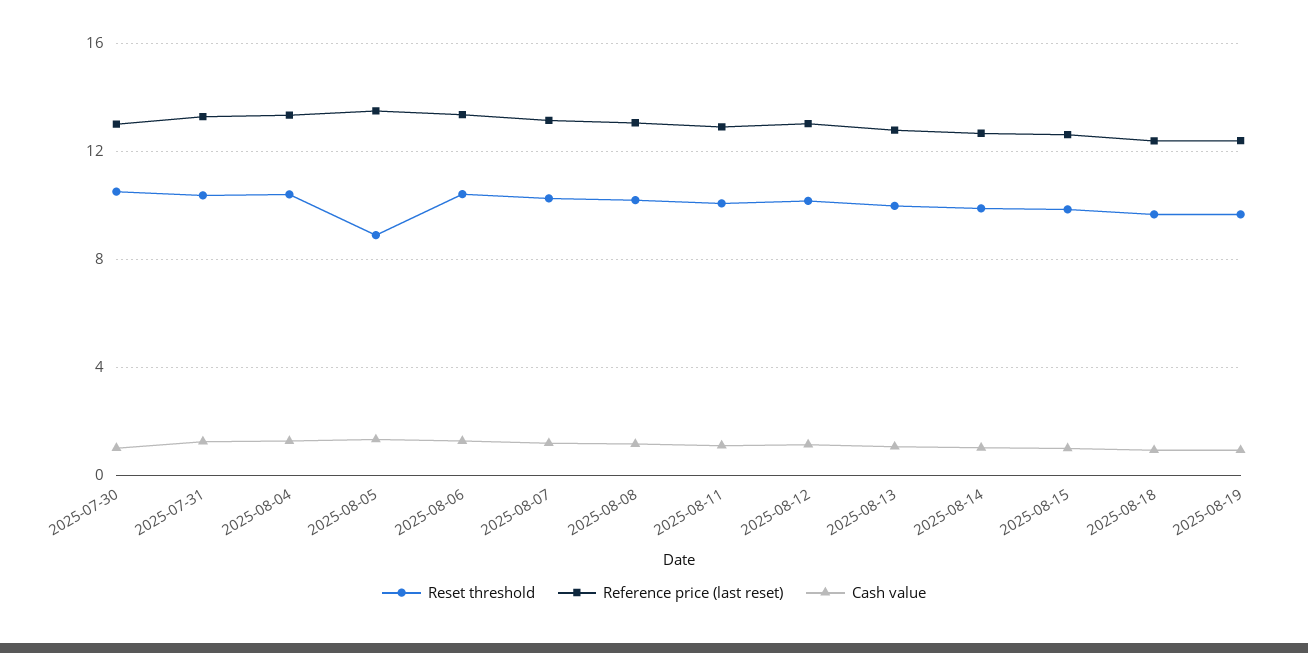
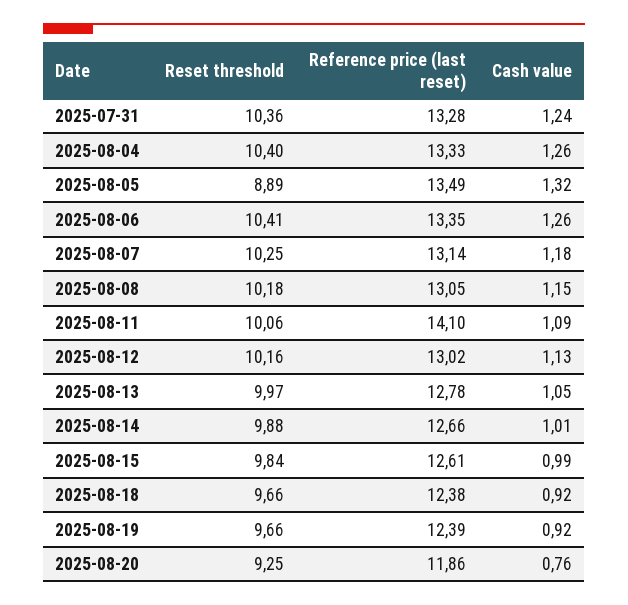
Reset threshold, 2025-07-30: 10.5 -> none
Reference price (last reset), 2025-07-30: 13 -> none
Cash value, 2025-07-30: 1 -> none
Reference price (last reset), 2025-08-11: 13 -> 14.1
Reset threshold, 2025-08-20: none -> 9.25
Reference price (last reset), 2025-08-20: none -> 11.86
Cash value, 2025-08-20: none -> 0.76

